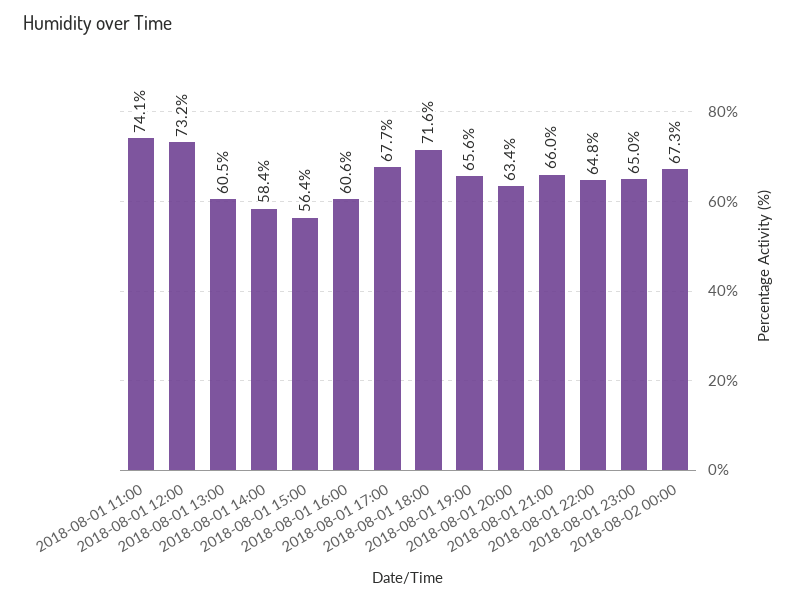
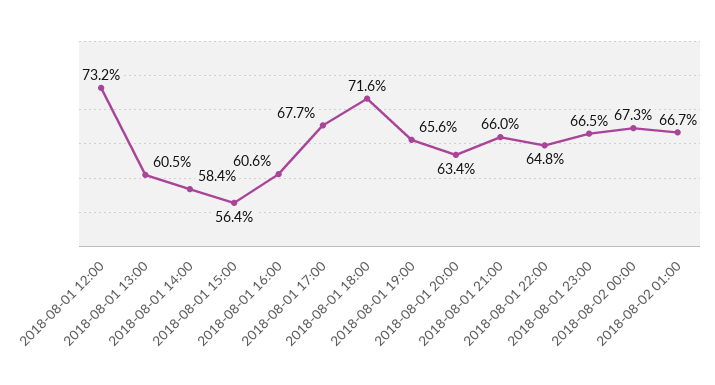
2018-08-01 11:00: 74.1 -> none
2018-08-01 23:00: 65 -> 66.5
2018-08-02 01:00: none -> 66.7

